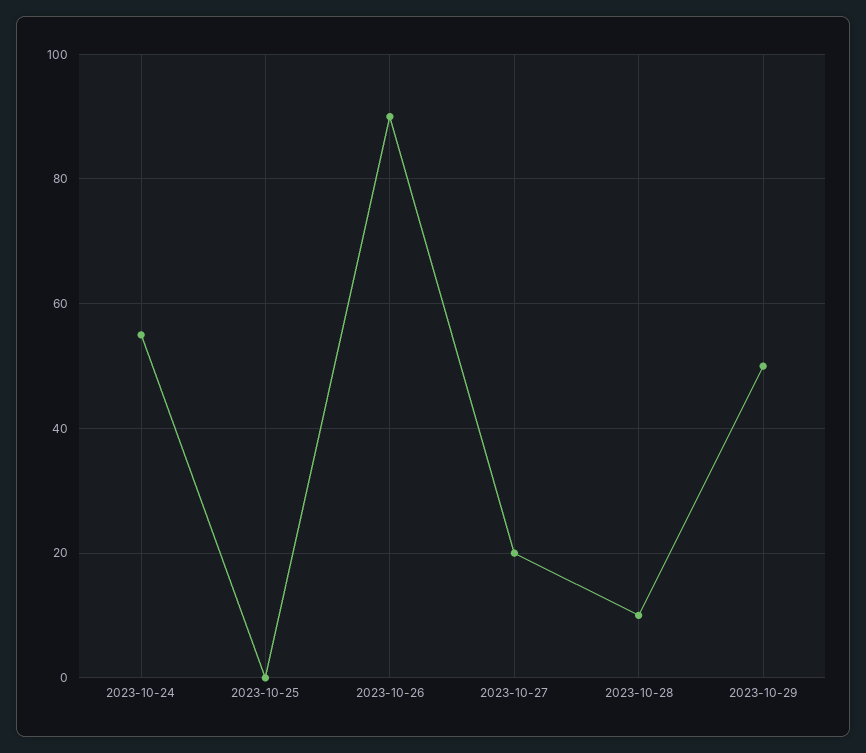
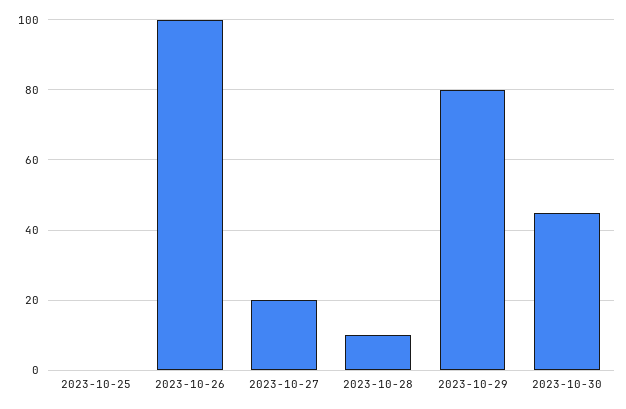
2023-10-24: 55 -> none
2023-10-26: 90 -> 100
2023-10-29: 50 -> 80
2023-10-30: none -> 45

